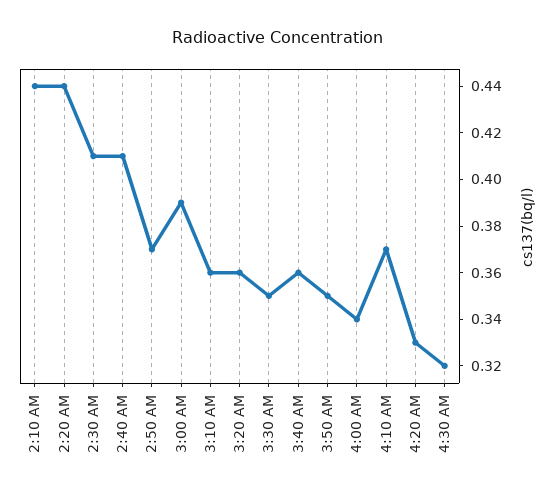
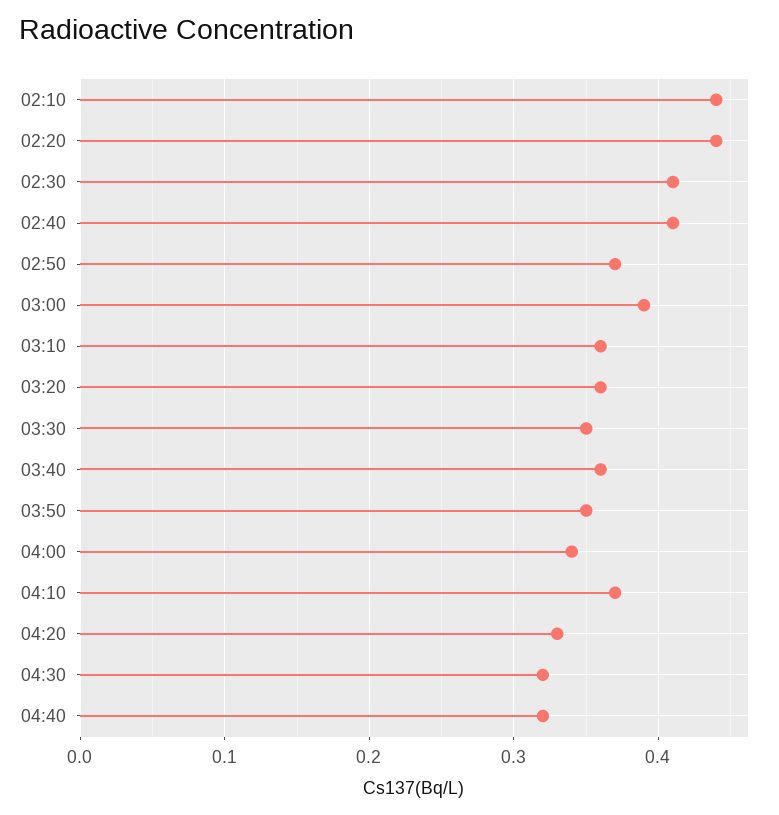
04:40: none -> 0.32

